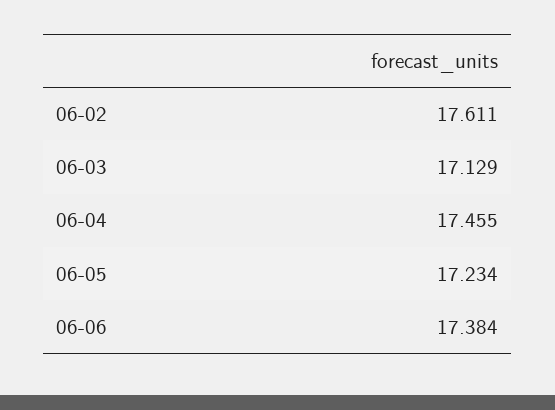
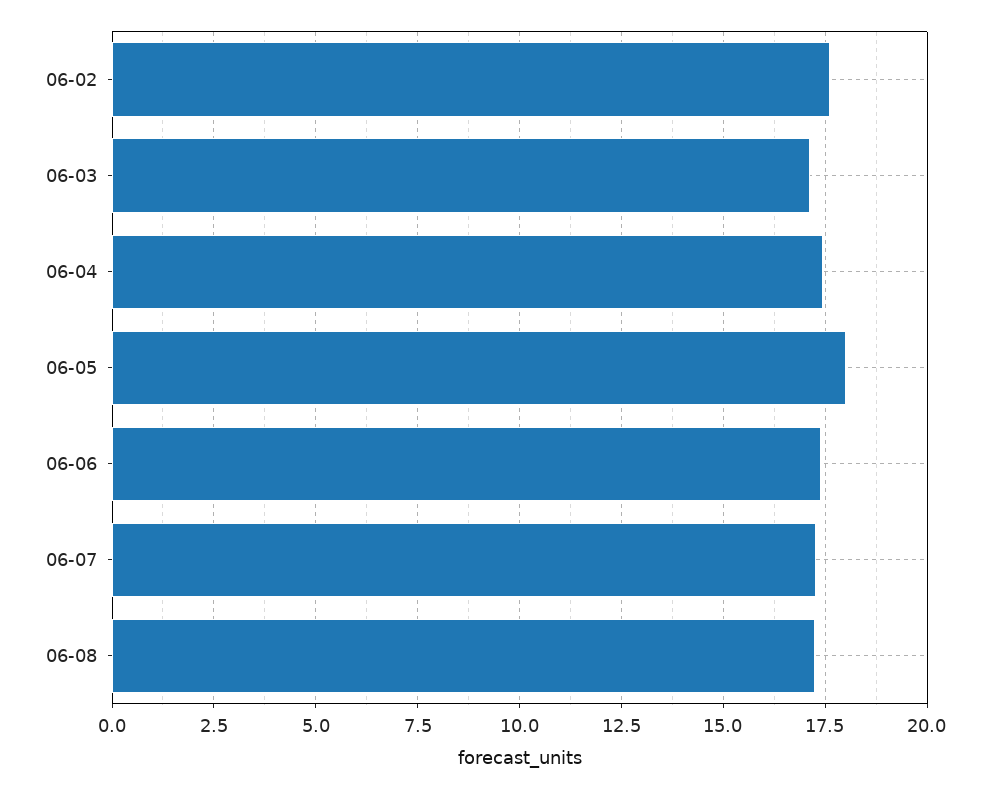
06-05: 17.234 -> 18
06-07: none -> 17.25
06-08: none -> 17.25

